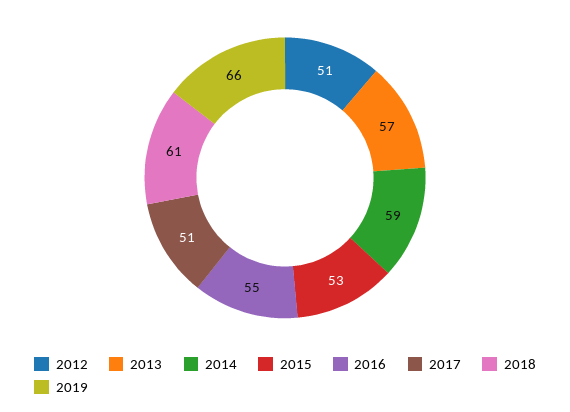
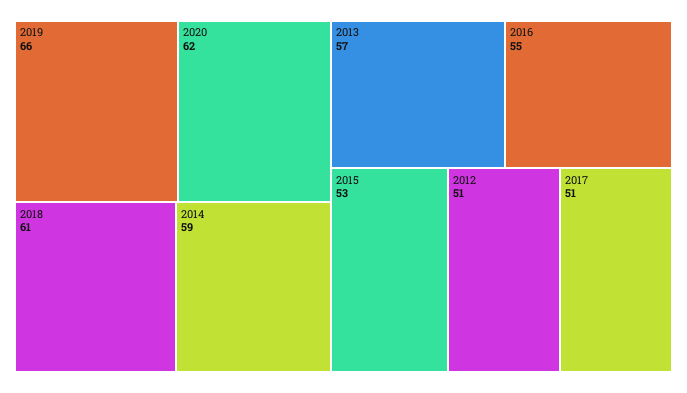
2020: none -> 62

